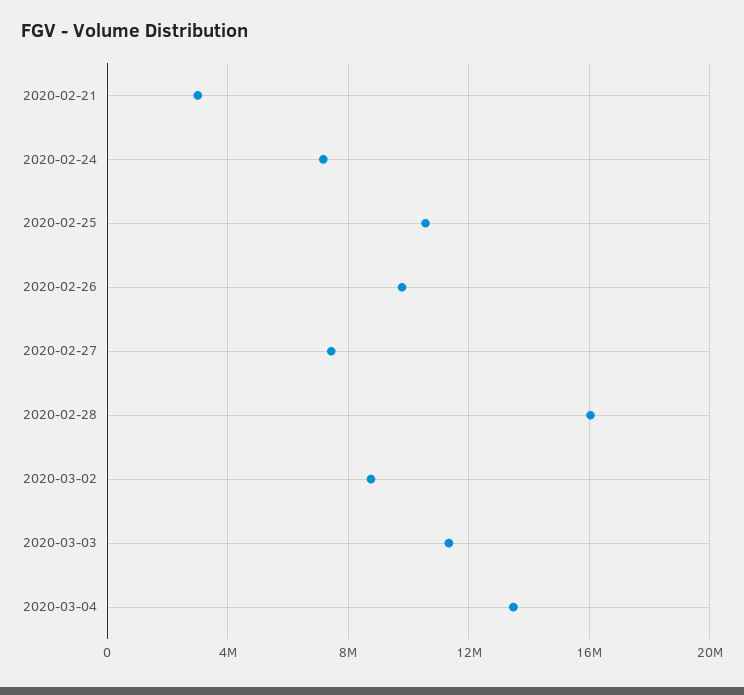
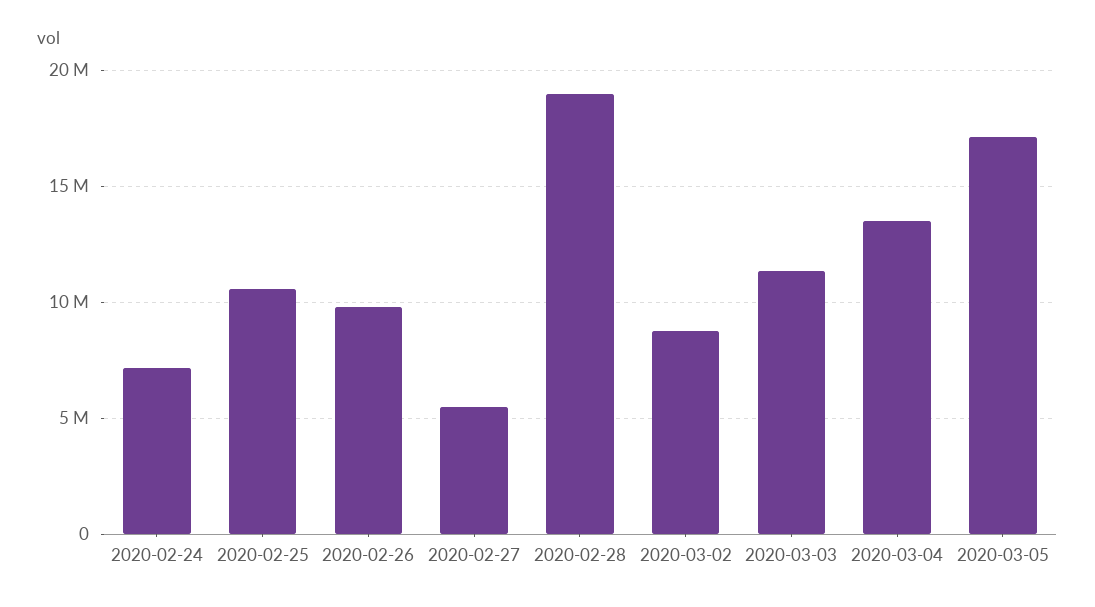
2020-02-21: 3000000 -> none
2020-02-27: 7500000 -> 5500000
2020-02-28: 16000000 -> 19000000
2020-03-05: none -> 17000000

